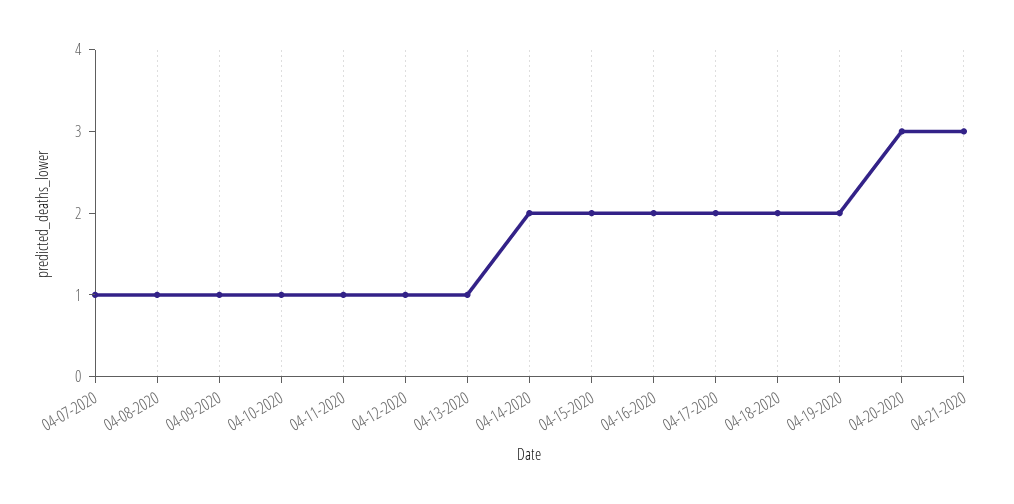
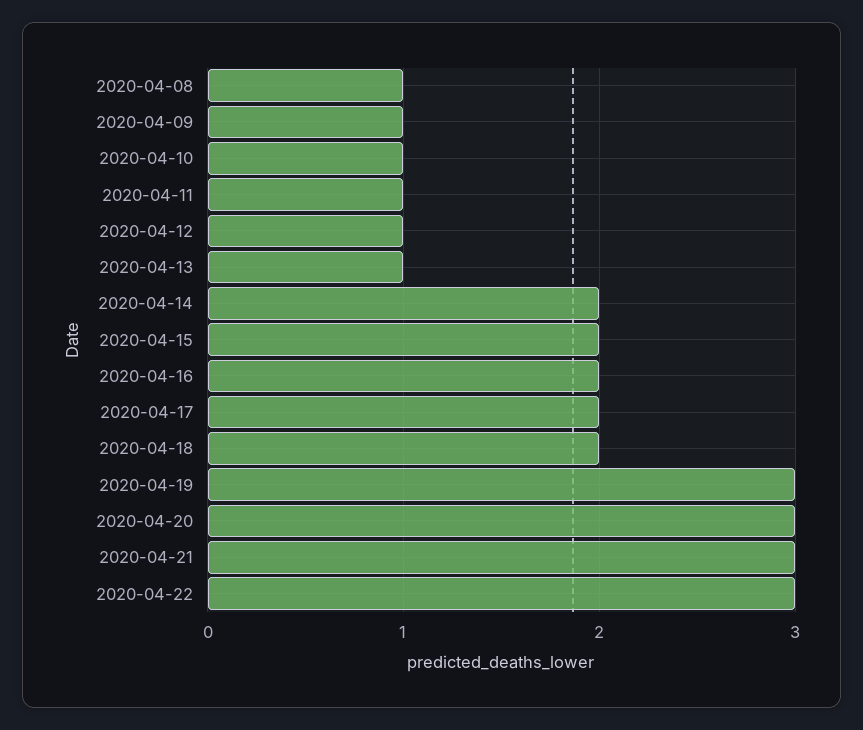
04-07-2020: 1 -> none
04-19-2020: 2 -> 3
2020-04-22: none -> 3

